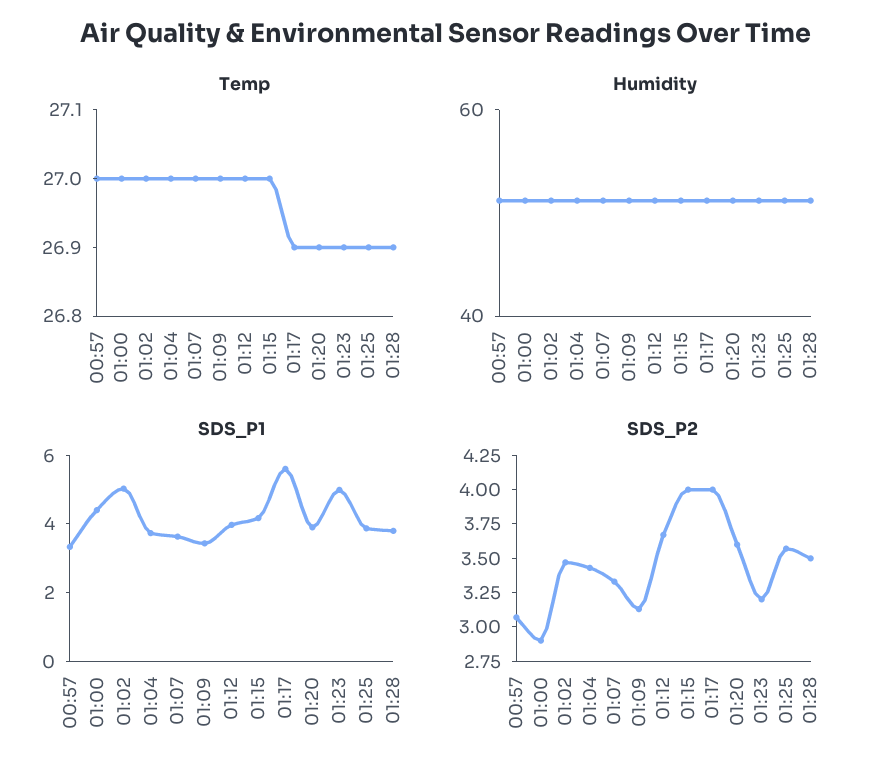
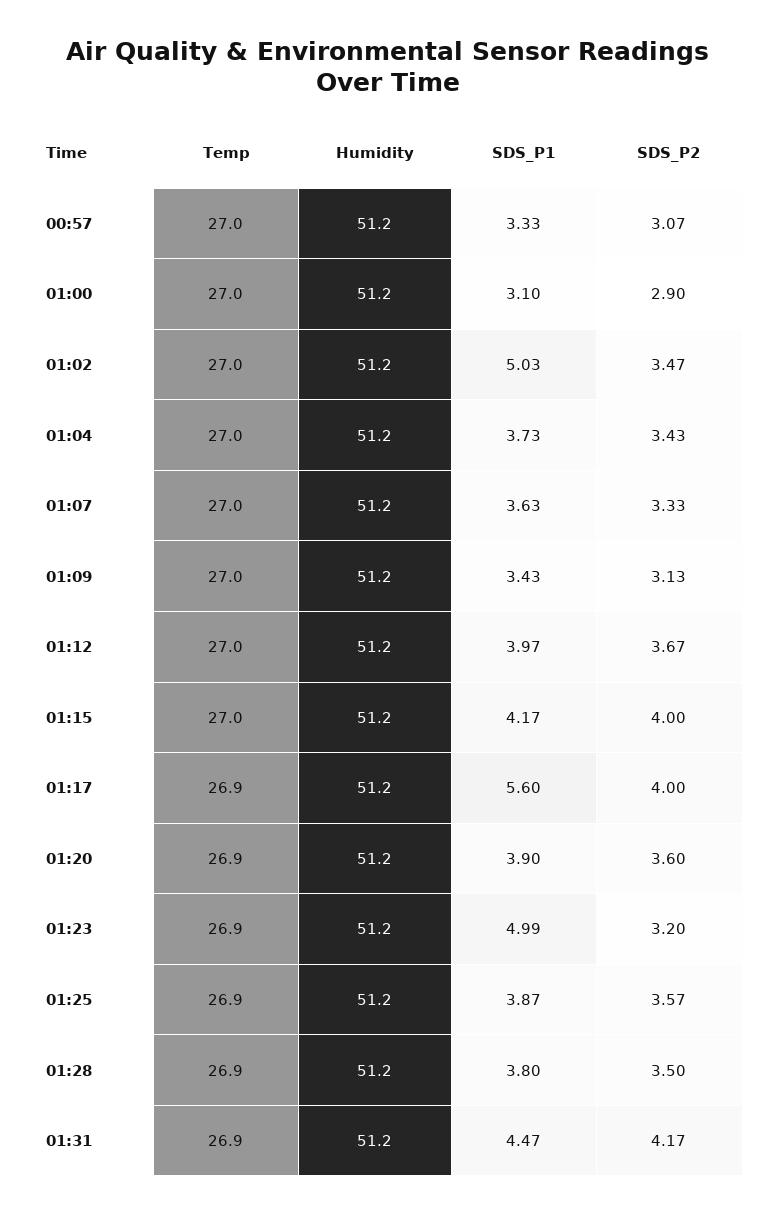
SDS_P1, 01:00: 4.5 -> 3.1
Temp, 01:31: none -> 26.9
Humidity, 01:31: none -> 51.2
SDS_P1, 01:31: none -> 4.47
SDS_P2, 01:31: none -> 4.17

